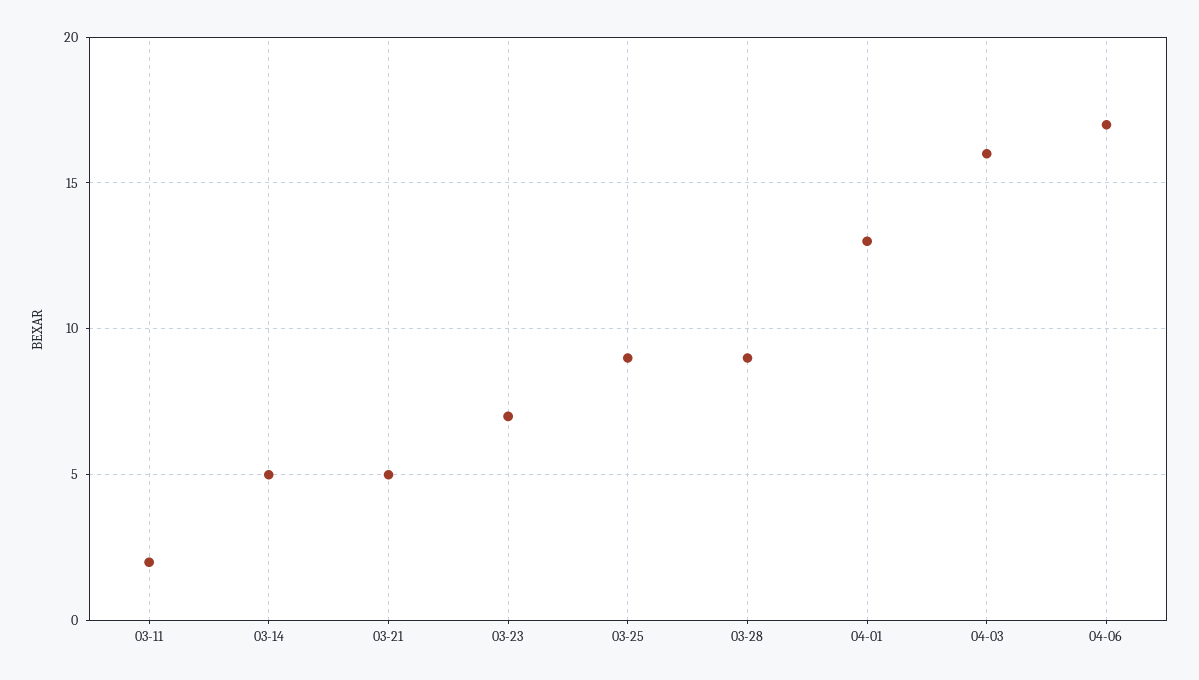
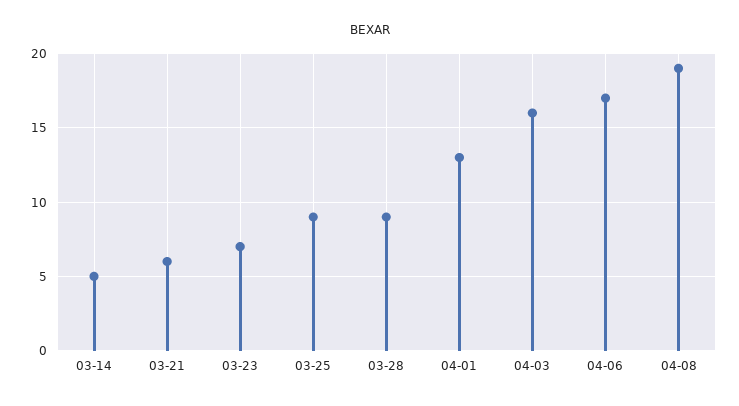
03-11: 2 -> none
03-21: 5 -> 6
04-08: none -> 19

